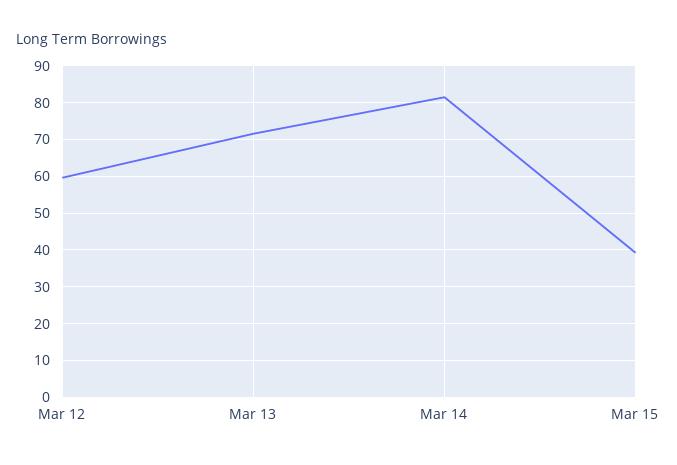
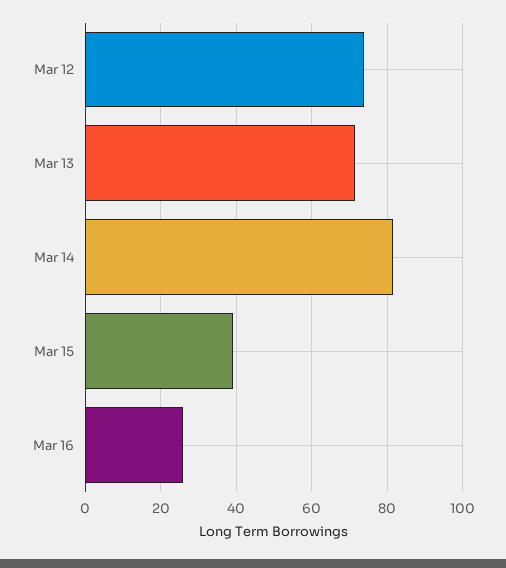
Mar 12: 60 -> 74
Mar 16: none -> 26

